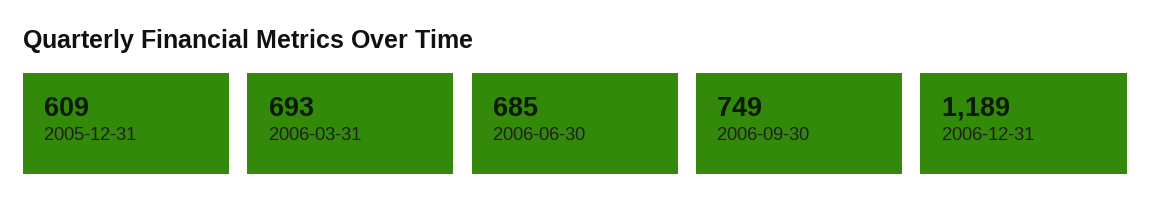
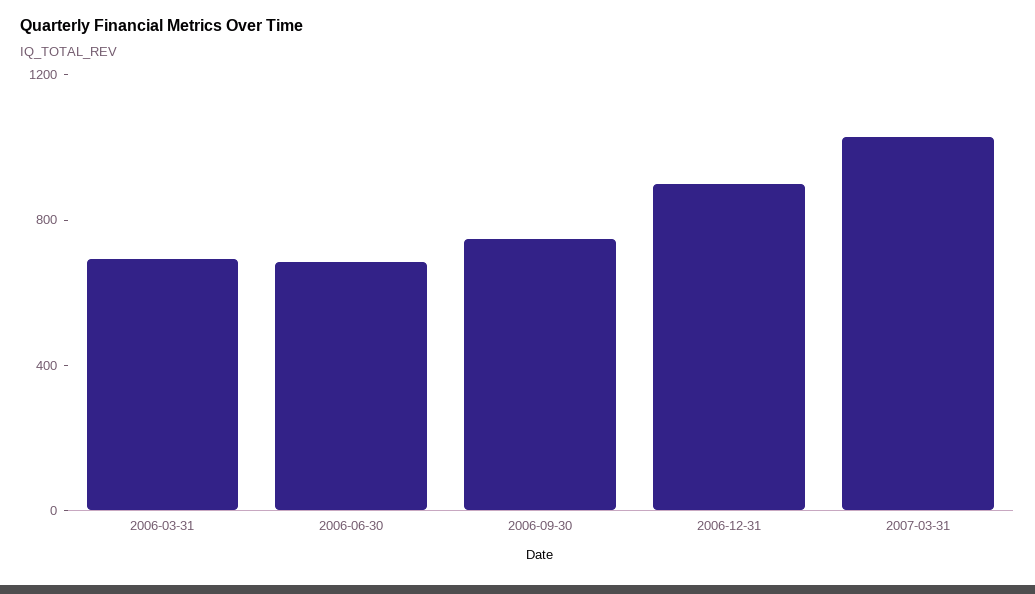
2005-12-31: 609 -> none
2006-12-31: 1189 -> 900
2007-03-31: none -> 1000

